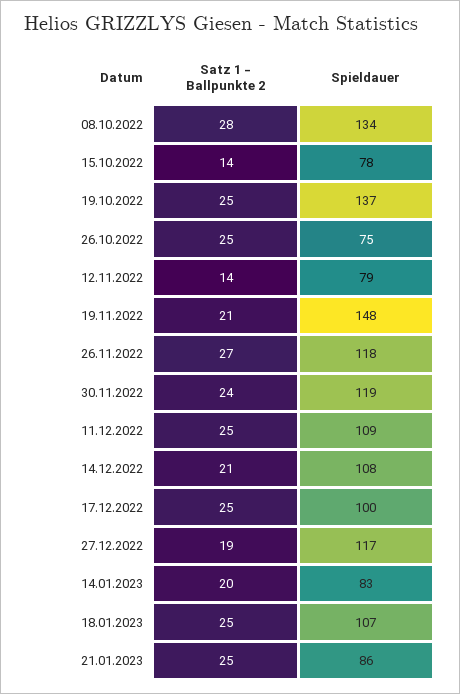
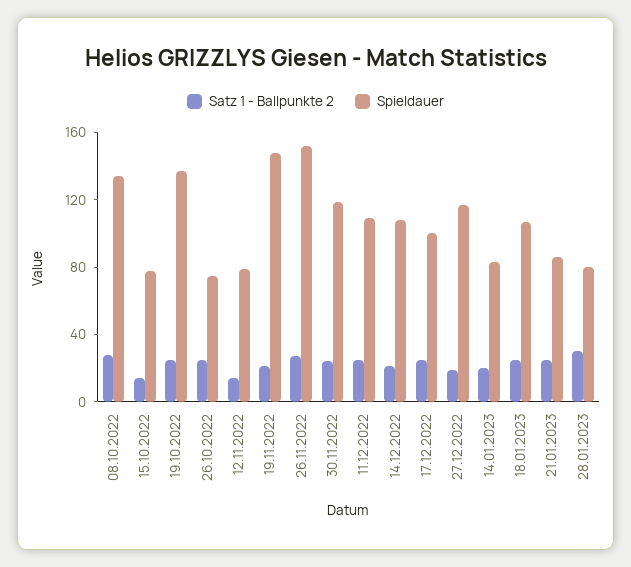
Spieldauer, 26.11.2022: 118 -> 150
Satz 1 - Ballpunkte 2, 28.01.2023: none -> 30
Spieldauer, 28.01.2023: none -> 80

